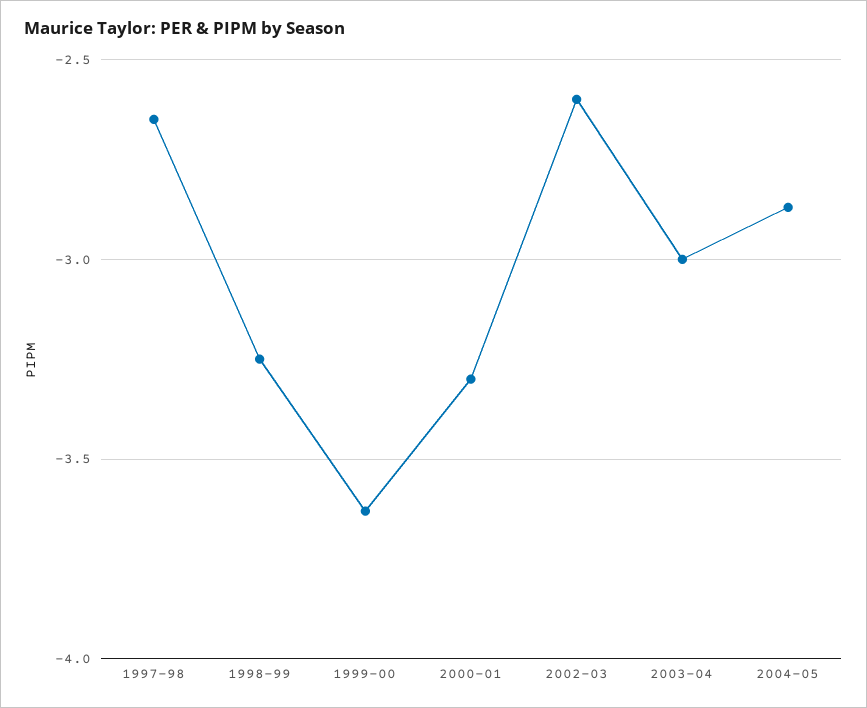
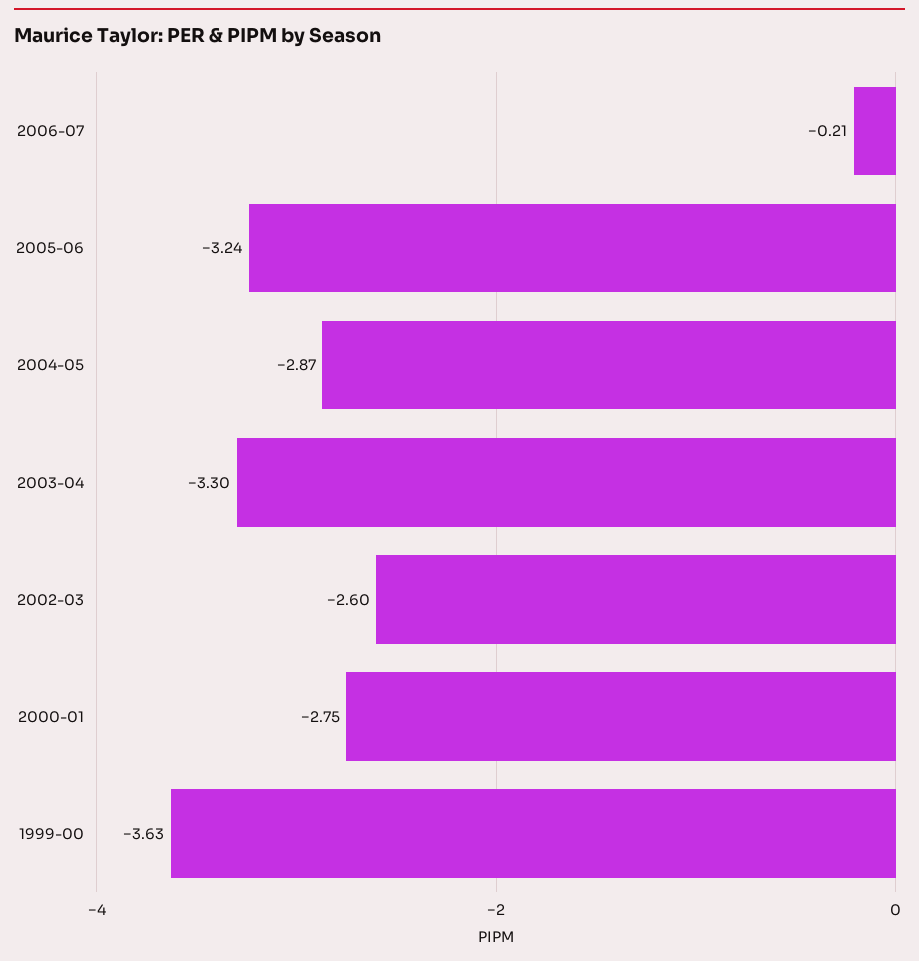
1997-98: -2.65 -> none
1998-99: -3.25 -> none
2000-01: -3.3 -> -2.75
2003-04: -3 -> -3.3
2006-07: none -> -0.21
2005-06: none -> -3.24

